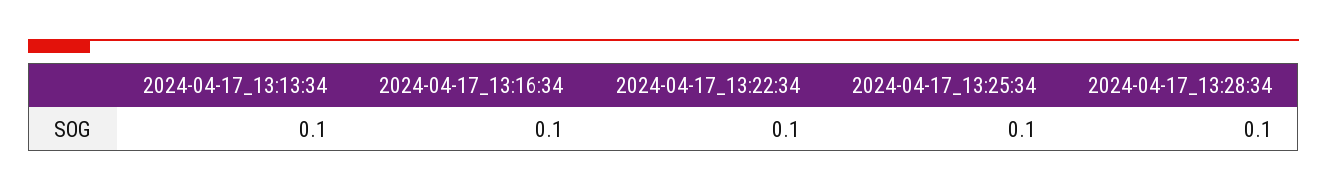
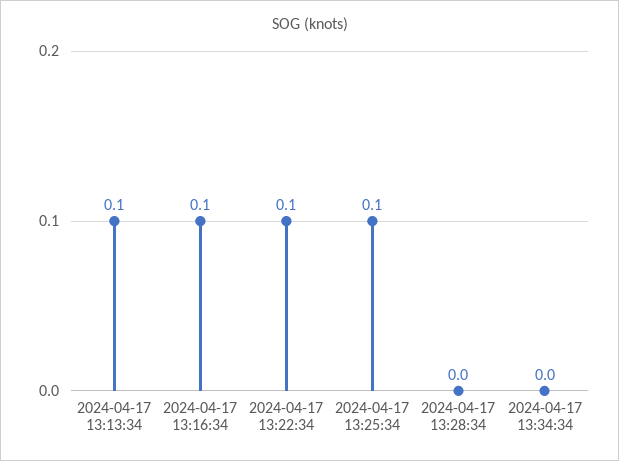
2024-04-17_13:28:34: 0.1 -> 0
2024-04-17 13:34:34: none -> 0

